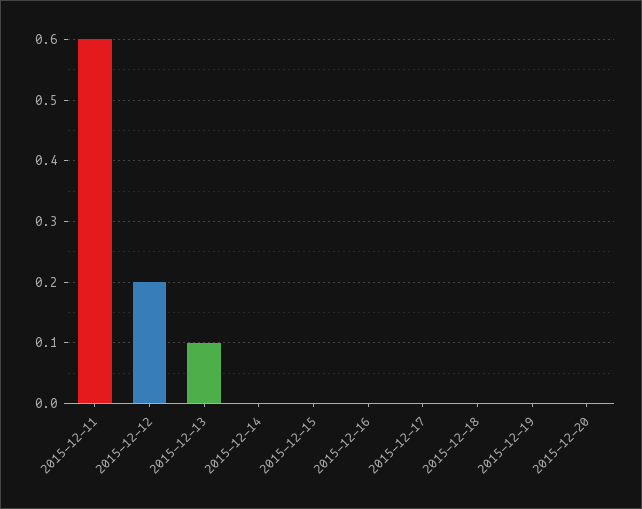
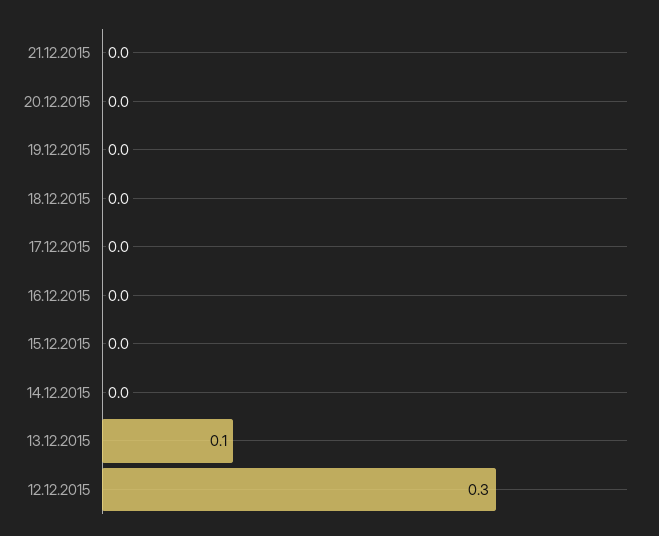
2015-12-11: 0.6 -> none
2015-12-12: 0.2 -> 0.3
21.12.2015: none -> 0

